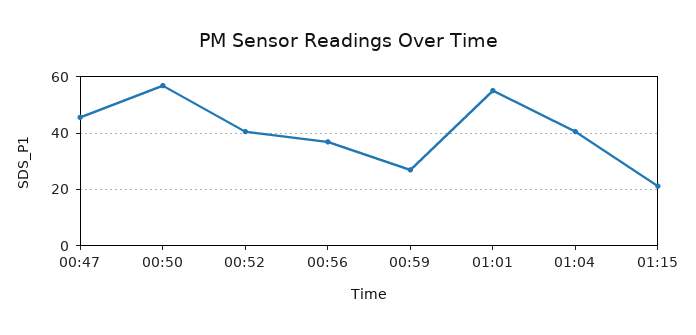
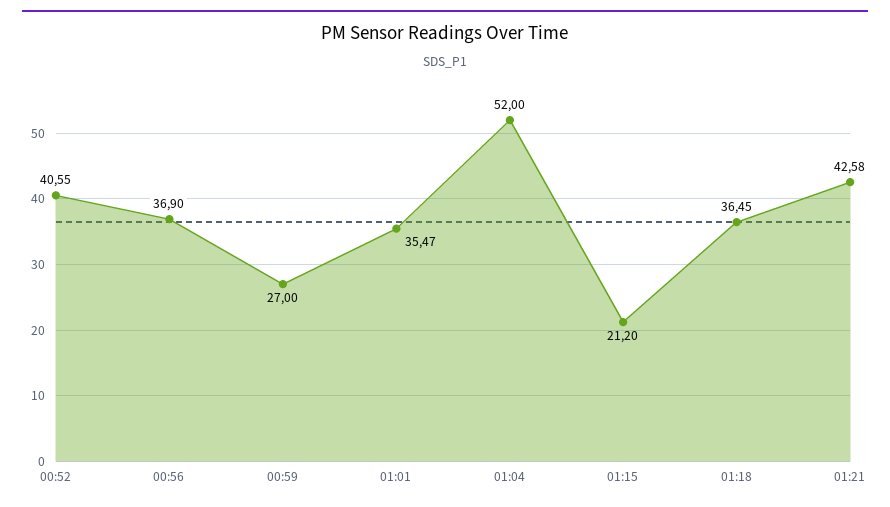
00:47: 45 -> none
00:50: 57.5 -> none
01:01: 55 -> 35.47
01:04: 40 -> 52
01:18: none -> 36.45
01:21: none -> 42.58

